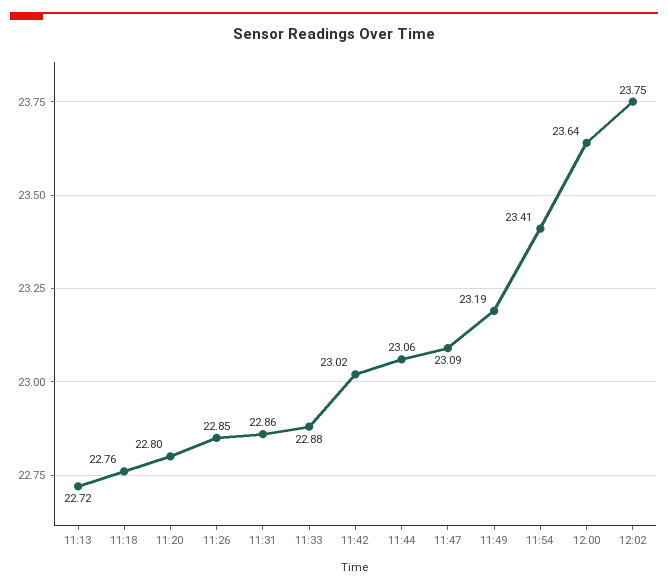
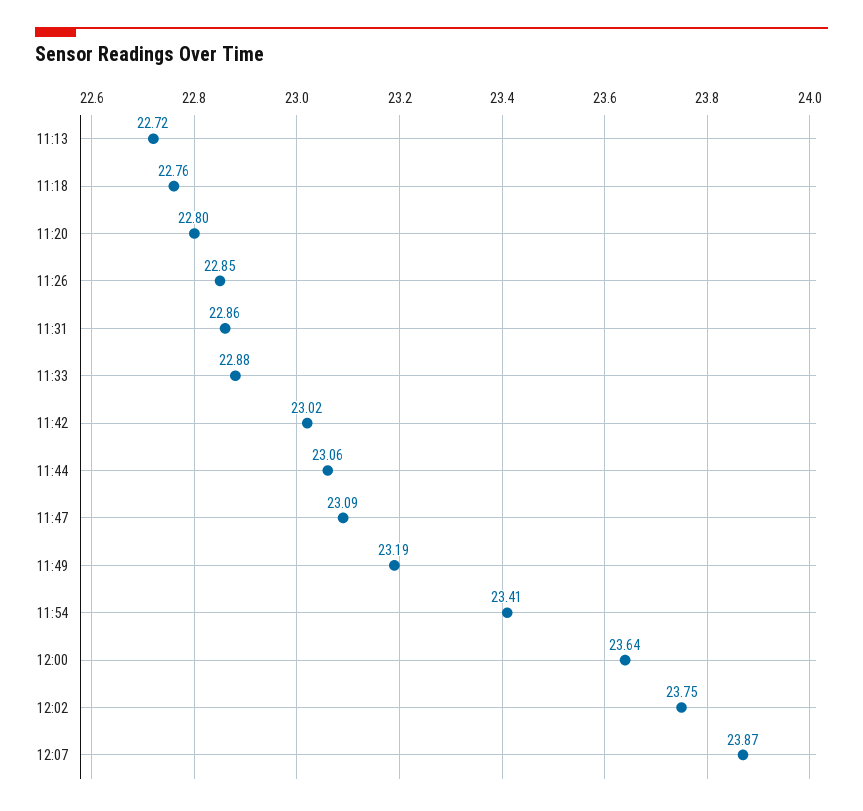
12:07: none -> 23.87

